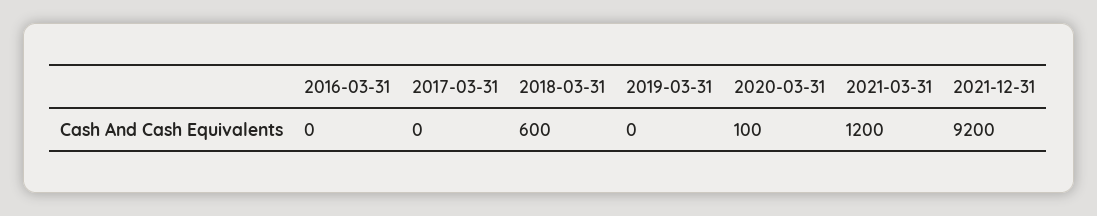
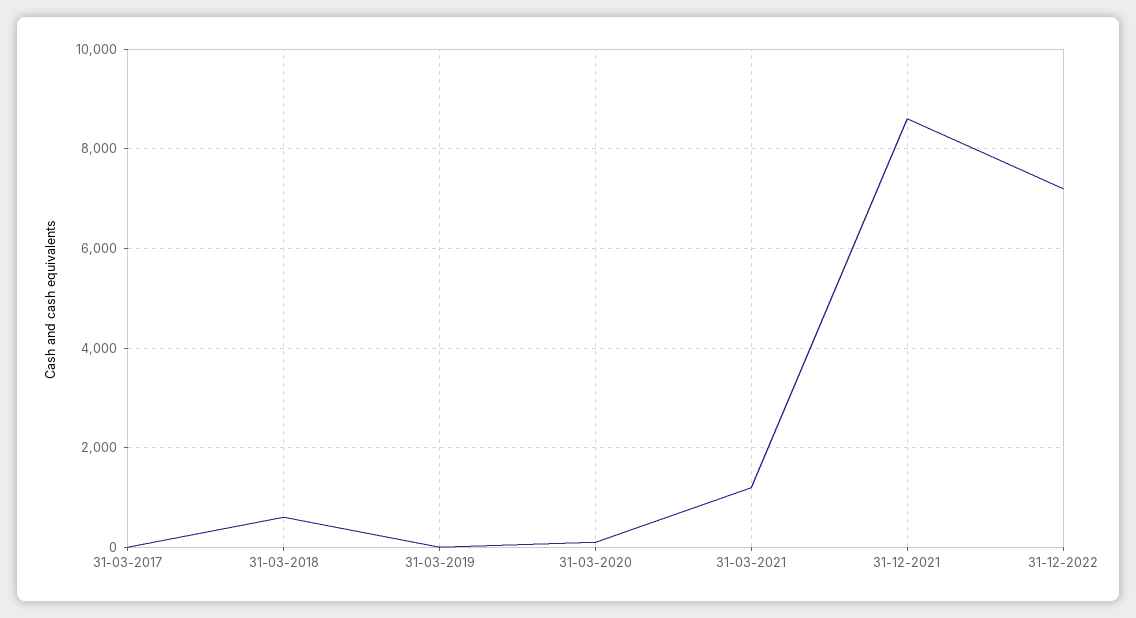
2016-03-31: 0 -> none
2021-12-31: 9200 -> 8600
31-12-2022: none -> 7200

